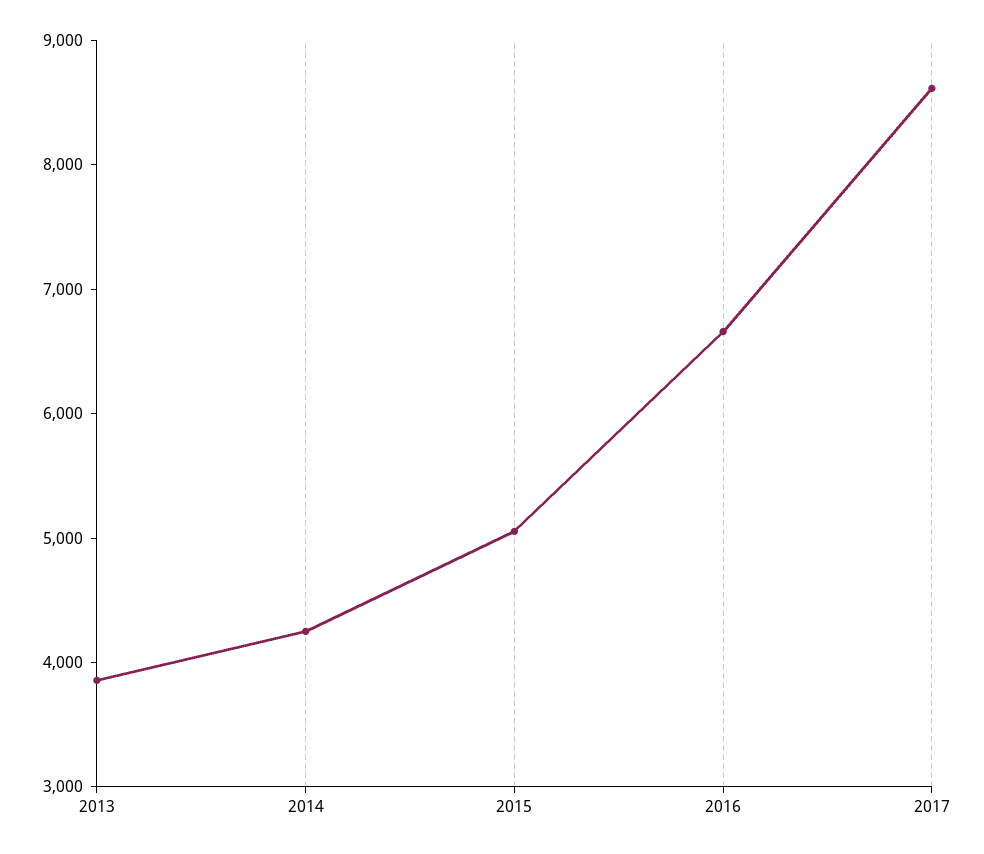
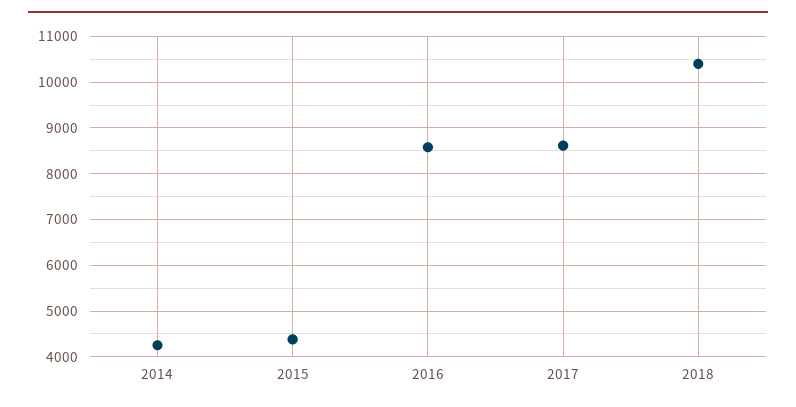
2013: 3800 -> none
2015: 5000 -> 4400
2016: 6600 -> 8600
2018: none -> 10400

